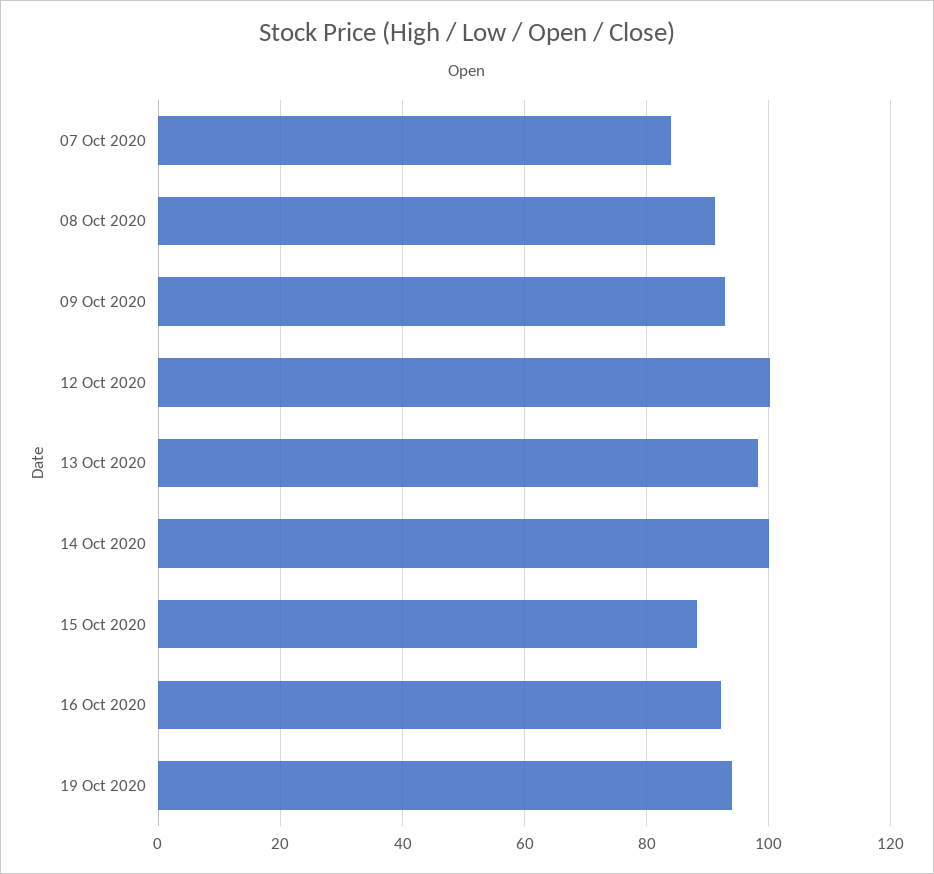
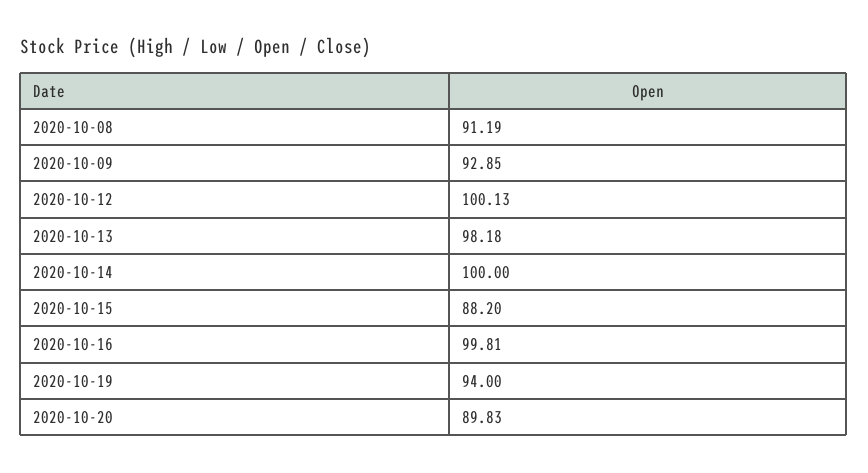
07 Oct 2020: 84 -> none
16 Oct 2020: 92 -> 99.81
2020-10-20: none -> 89.83

